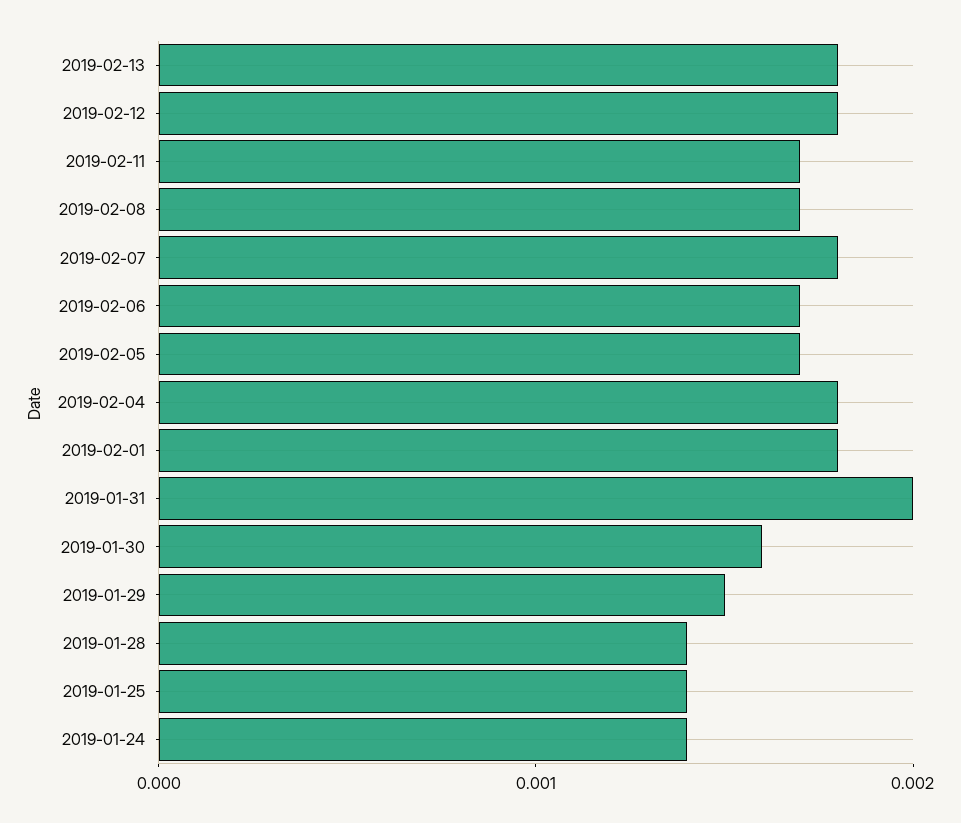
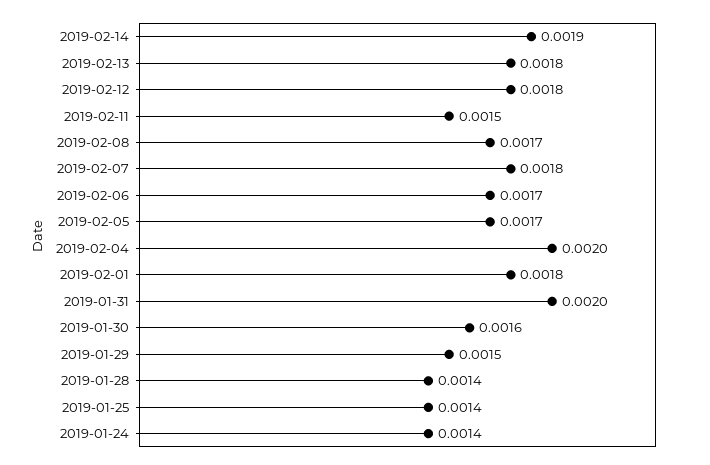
2019-02-11: 0.0017 -> 0.0015
2019-02-04: 0.0018 -> 0.002
2019-02-14: none -> 0.0019

